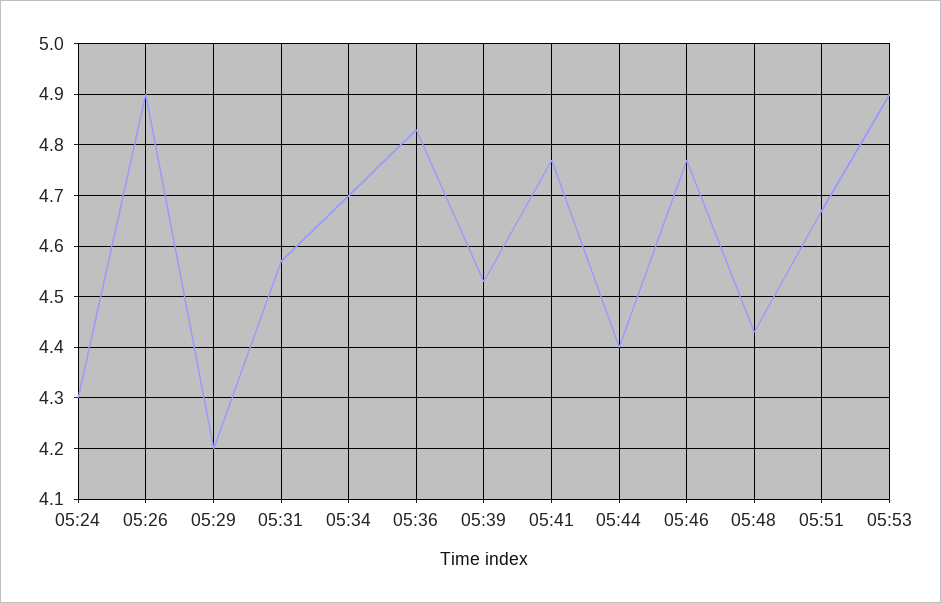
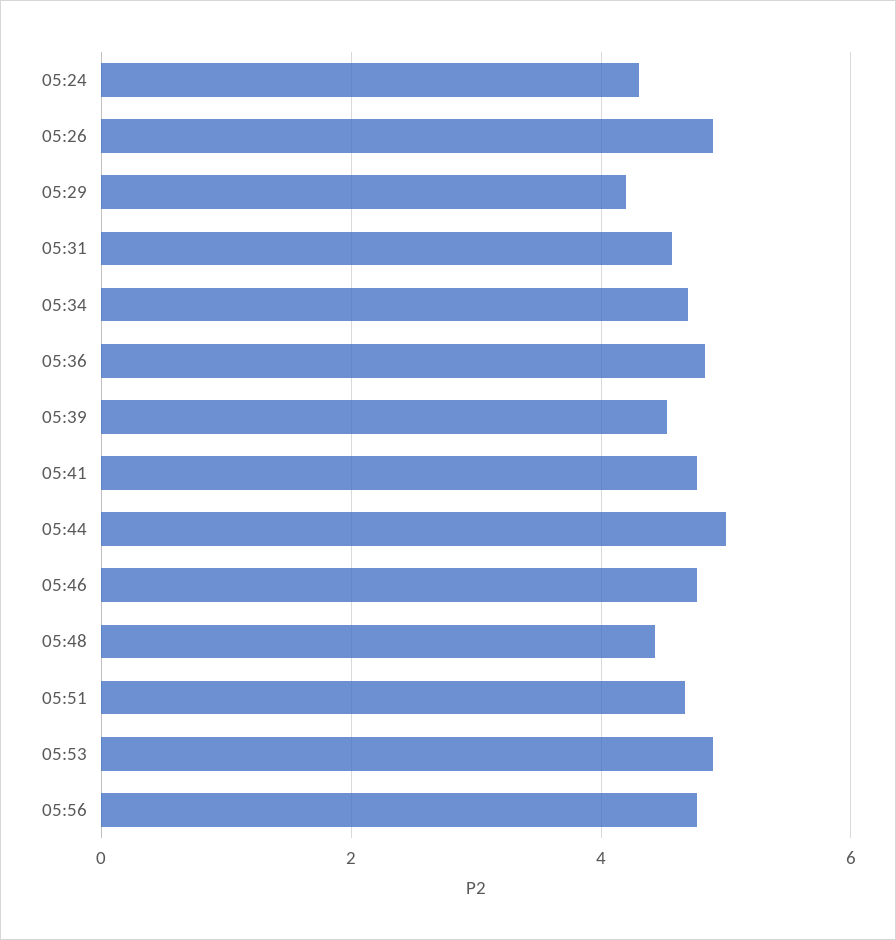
05:44: 4.4 -> 5
05:56: none -> 4.8

